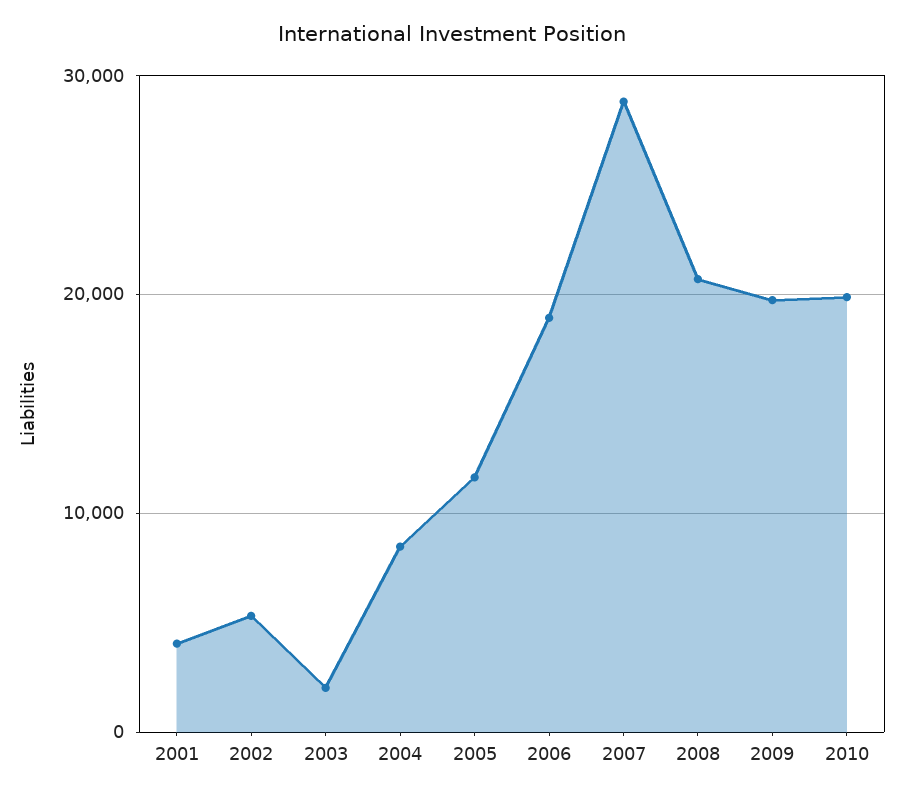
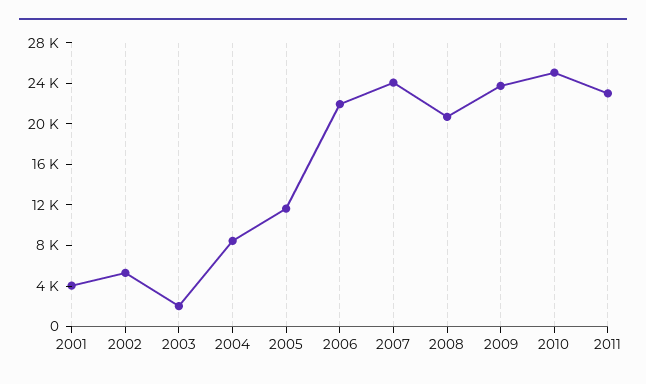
2006: 19000 -> 22000
2007: 29000 -> 24000
2009: 20000 -> 24000
2010: 20000 -> 25000
2011: none -> 23000

